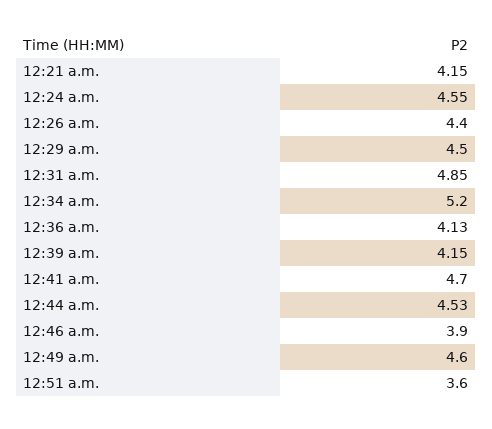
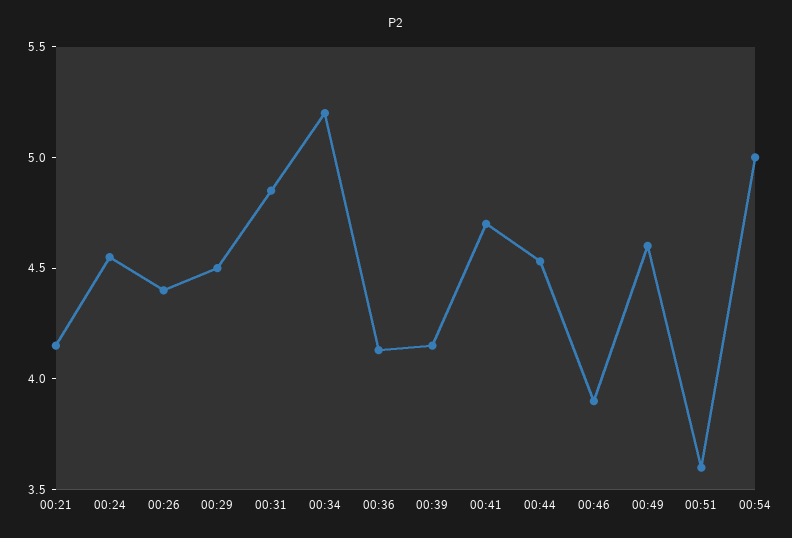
00:54: none -> 5

